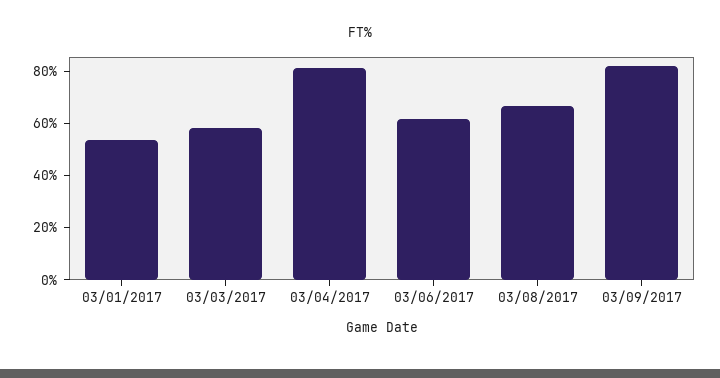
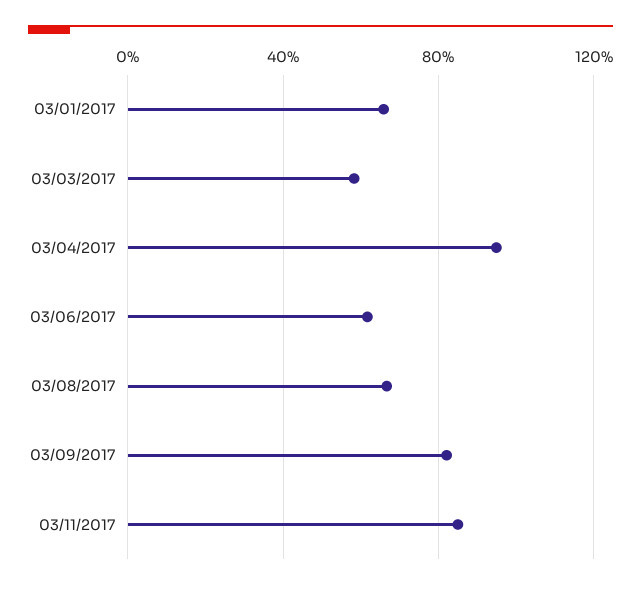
03/01/2017: 55 -> 65
03/04/2017: 80 -> 95
03/11/2017: none -> 85

